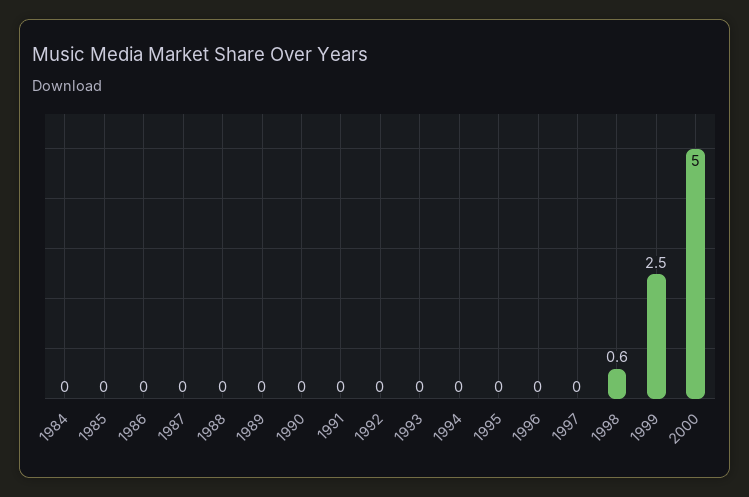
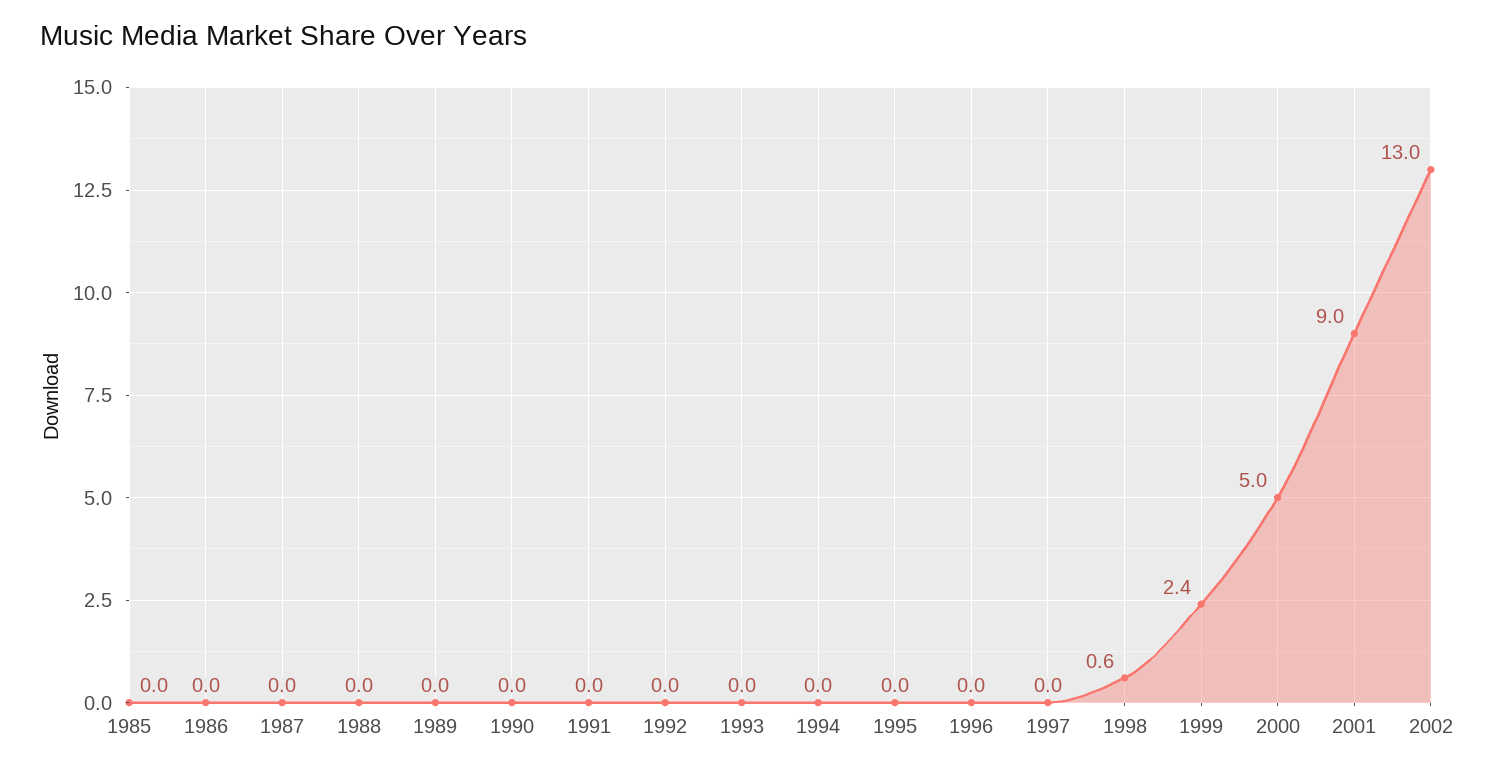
1984: 0 -> none
1999: 2.5 -> 2.4
2001: none -> 9
2002: none -> 13

